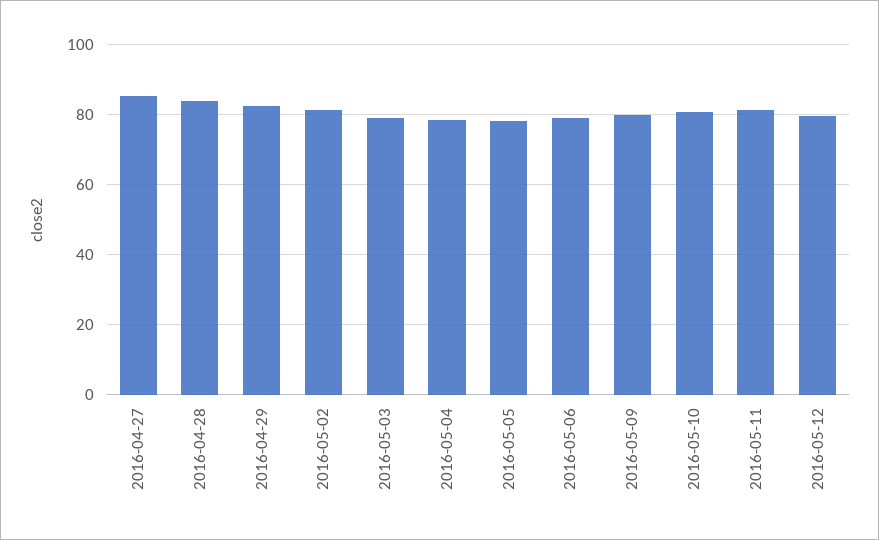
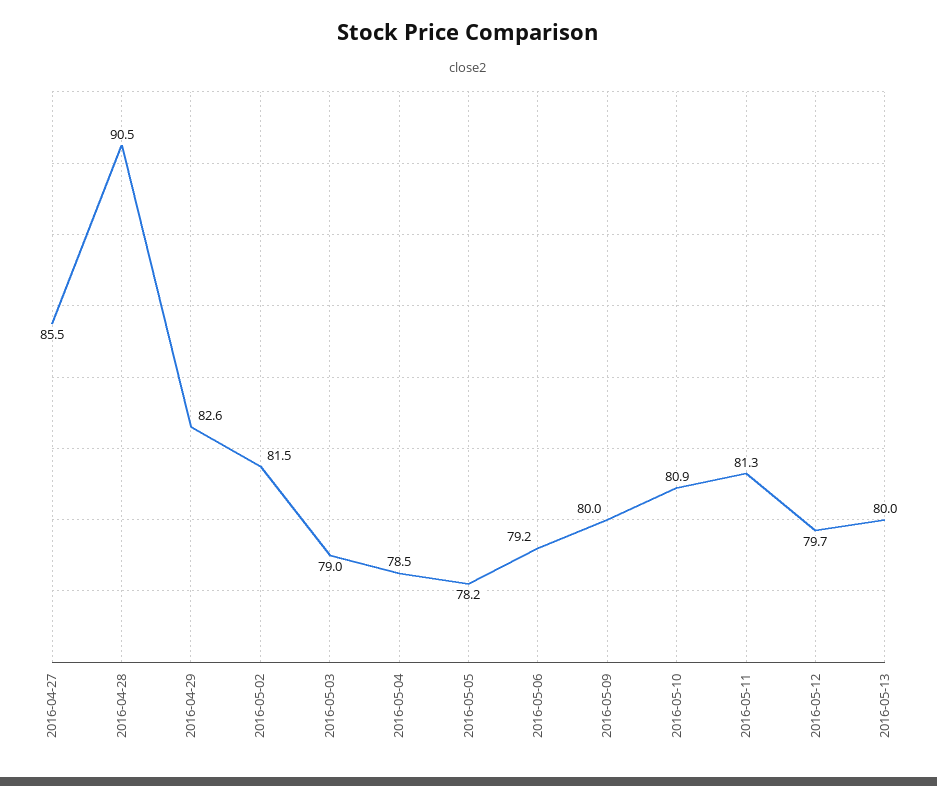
2016-04-28: 84 -> 90.5
2016-05-13: none -> 80

